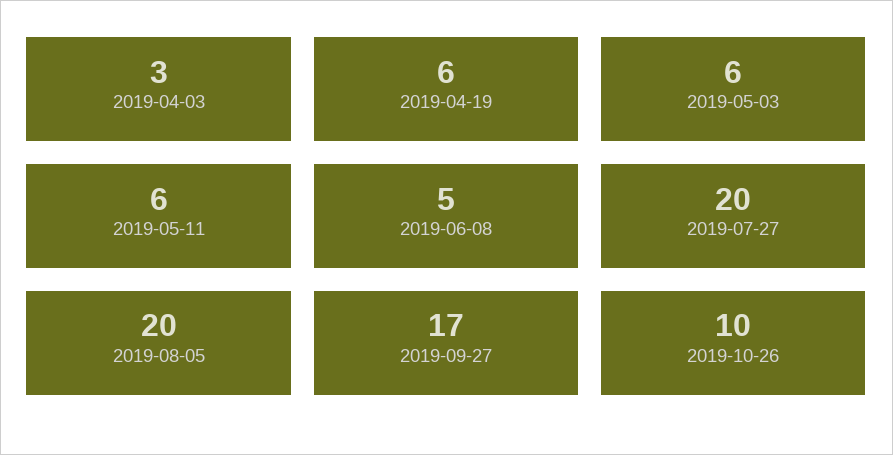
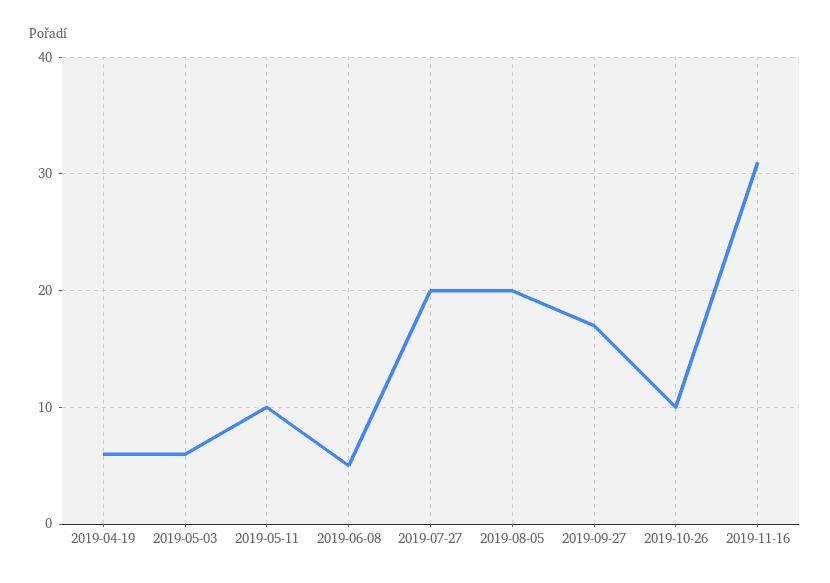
2019-04-03: 3 -> none
2019-05-11: 6 -> 10
2019-11-16: none -> 31

